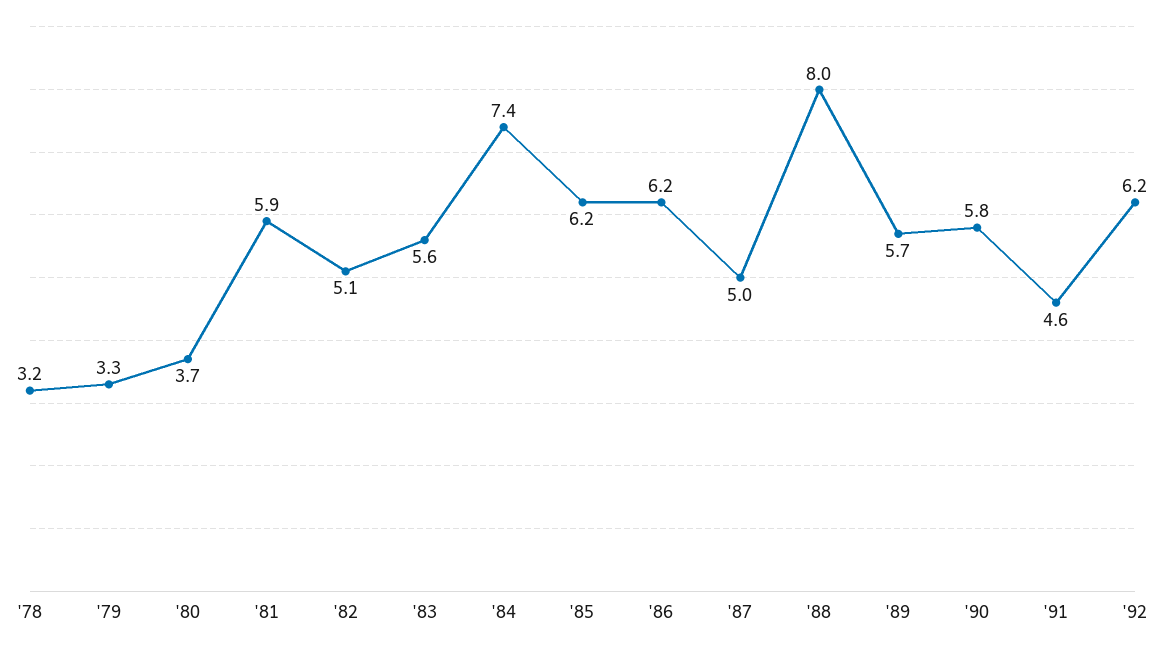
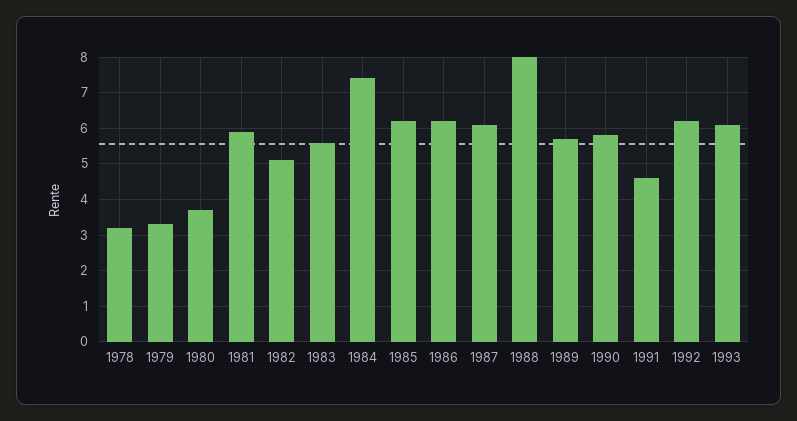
'87: 5 -> 6
1993: none -> 6

